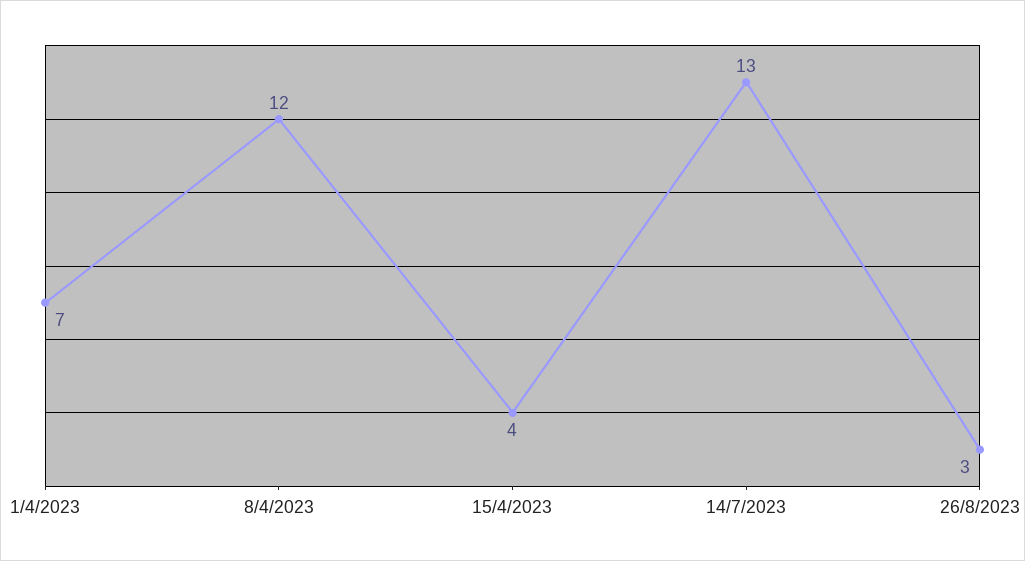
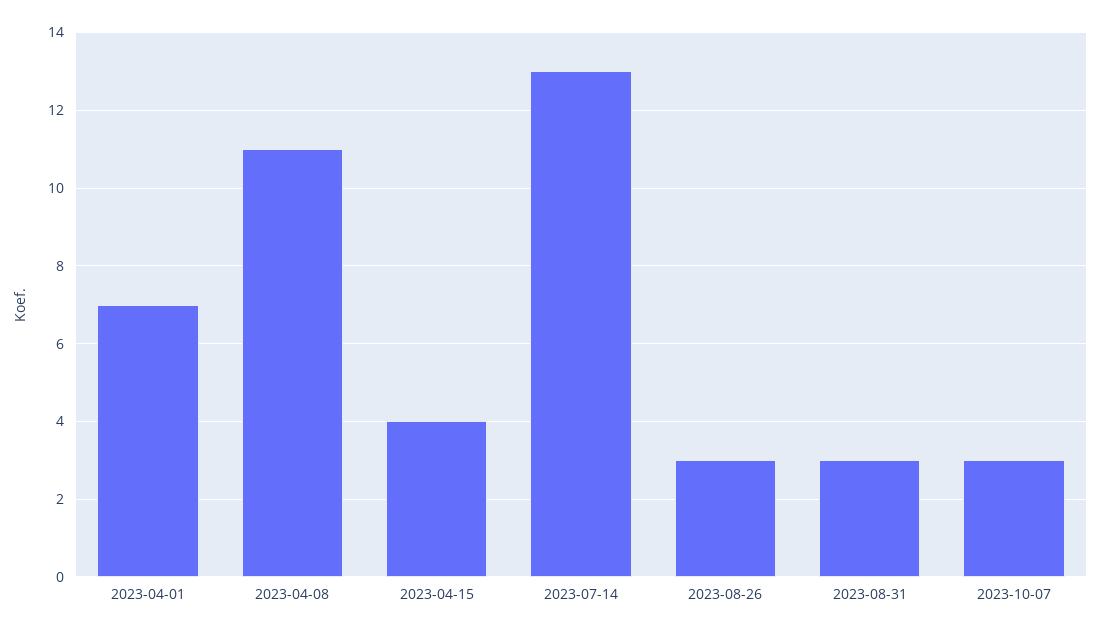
8/4/2023: 12 -> 11
2023-08-31: none -> 3
2023-10-07: none -> 3

